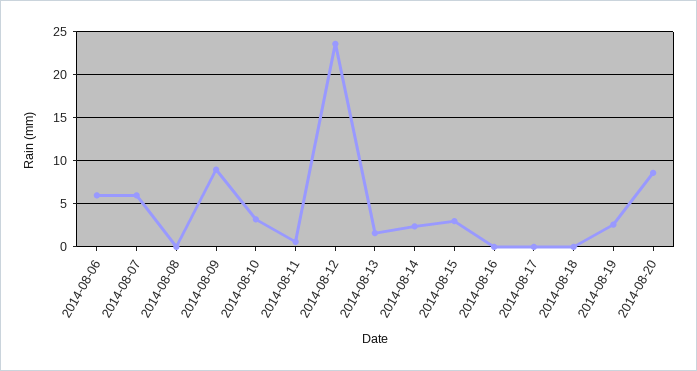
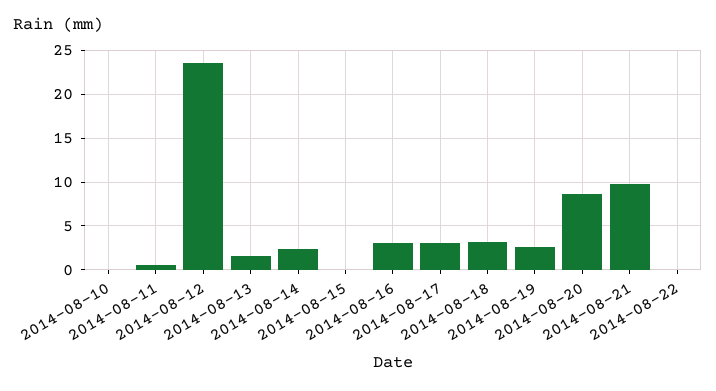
2014-08-06: 6 -> none
2014-08-07: 6 -> none
2014-08-08: 0 -> none
2014-08-09: 9 -> none
2014-08-10: 3 -> 0
2014-08-15: 3 -> 0
2014-08-16: 0 -> 3
2014-08-17: 0 -> 3
2014-08-18: 0 -> 3
2014-08-21: none -> 10
2014-08-22: none -> 0

